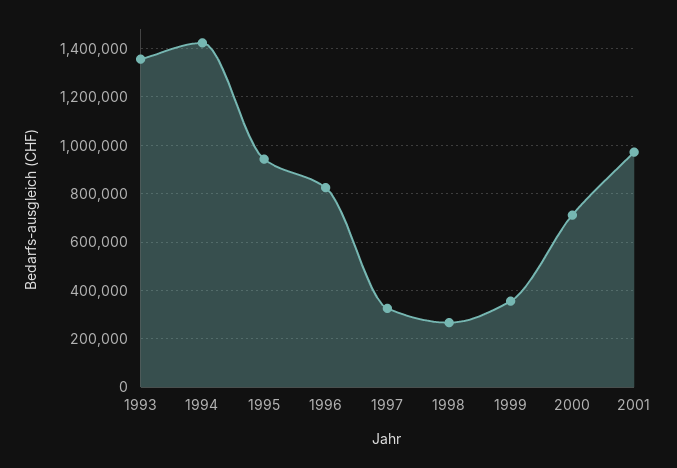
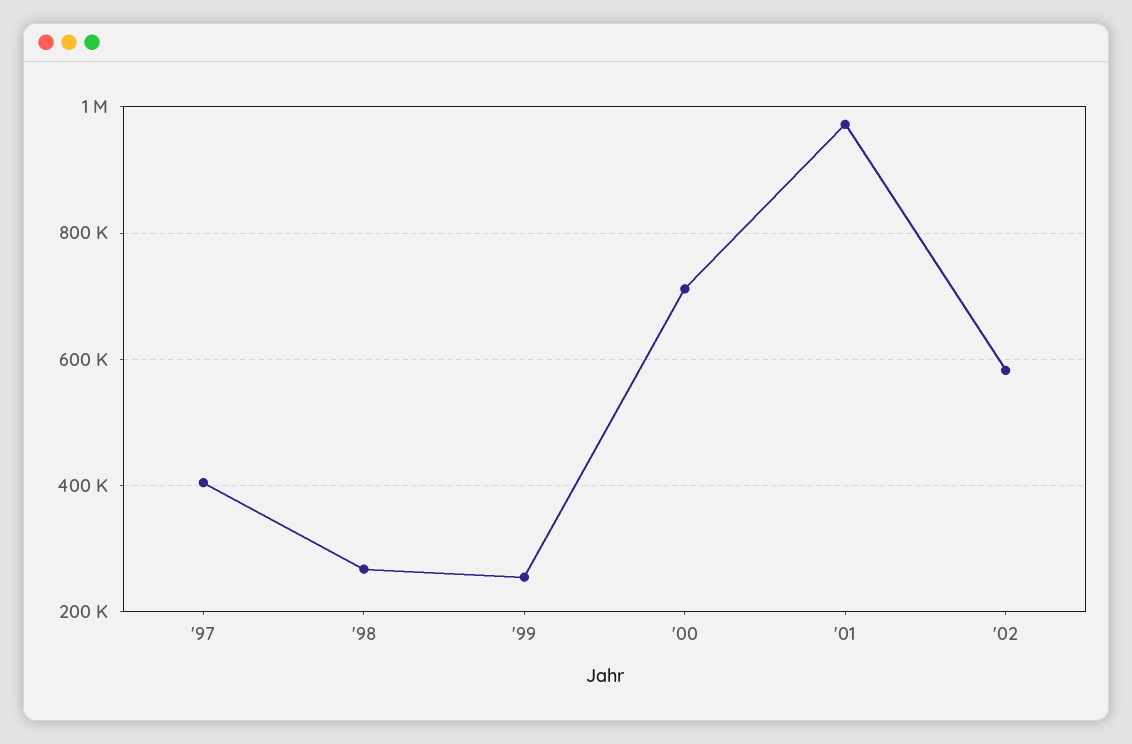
1993: 1350000 -> none
1994: 1425000 -> none
1995: 950000 -> none
1996: 825000 -> none
1997: 325000 -> 400000
1999: 350000 -> 260000
'02: none -> 580000

